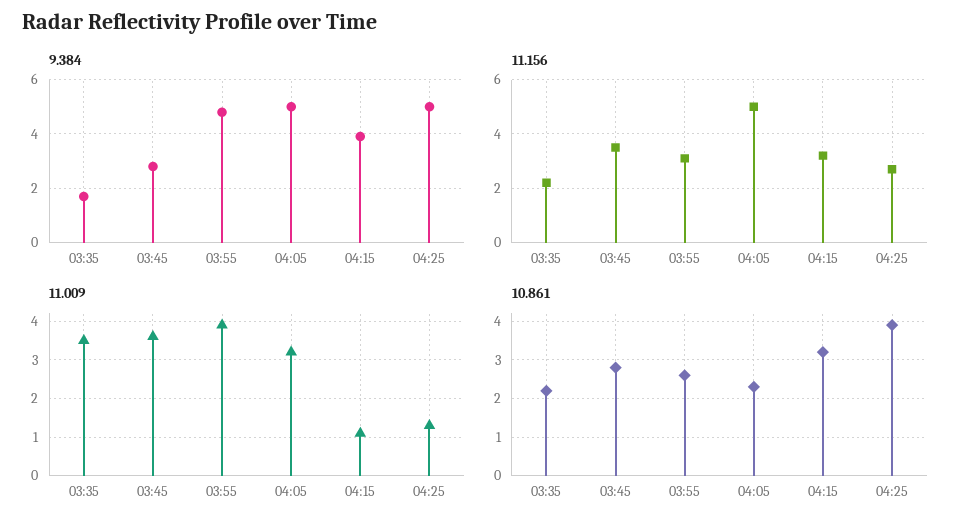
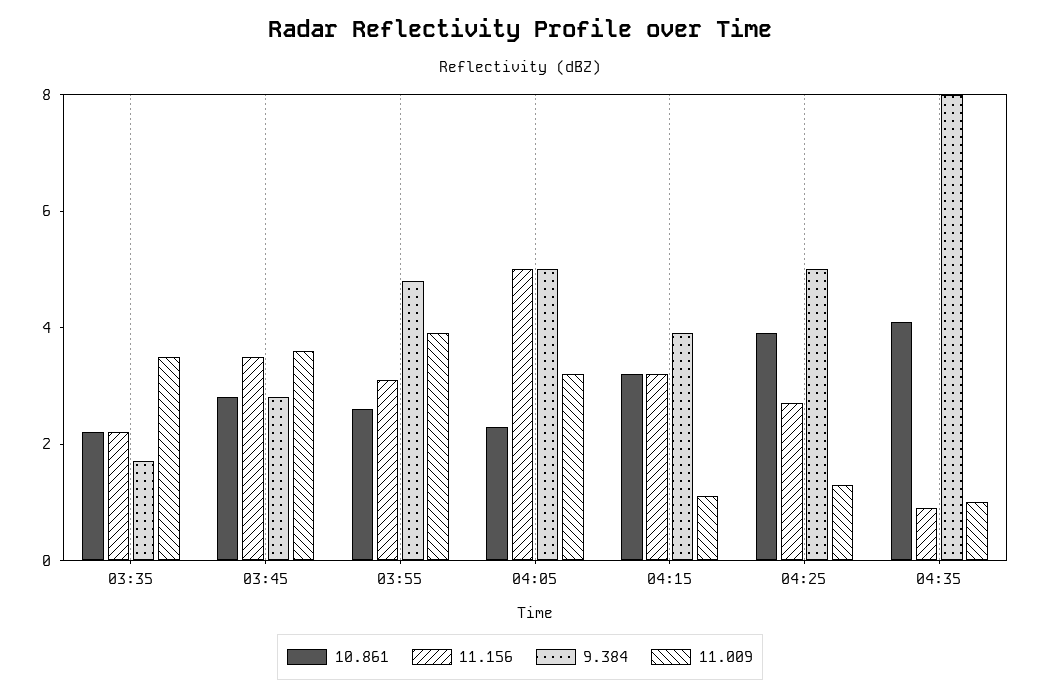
10.861, 04:35: none -> 4
11.156, 04:35: none -> 1
9.384, 04:35: none -> 8
11.009, 04:35: none -> 1

